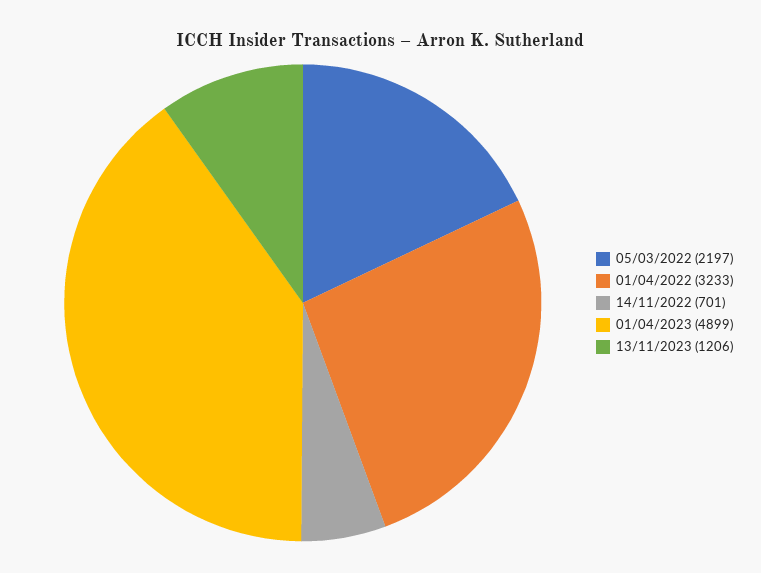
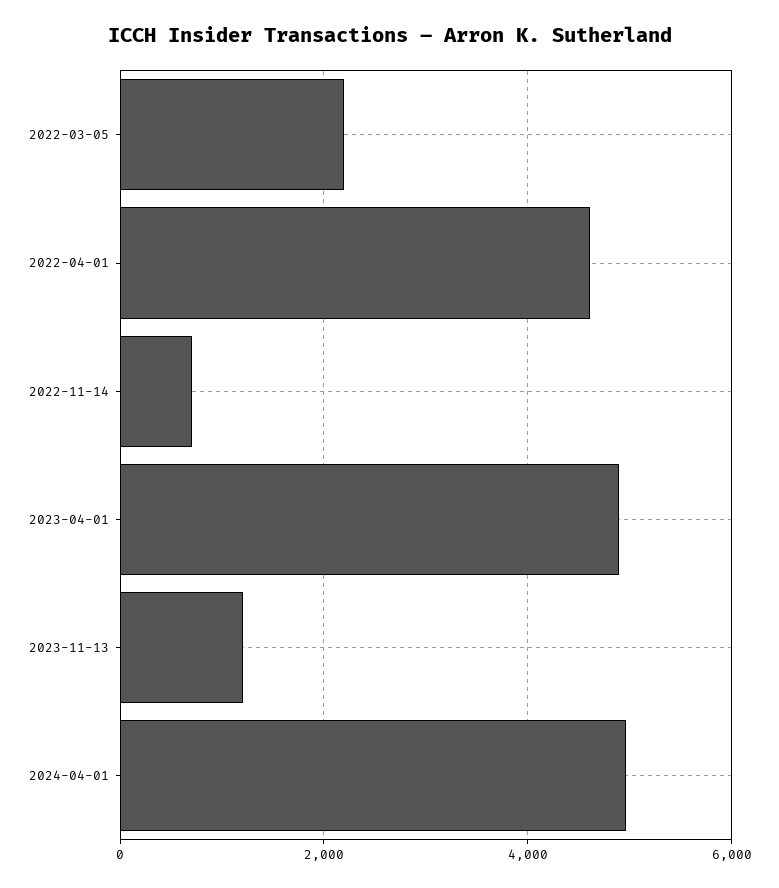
01/04/2022: 3233 -> 4600
2024-04-01: none -> 5000

